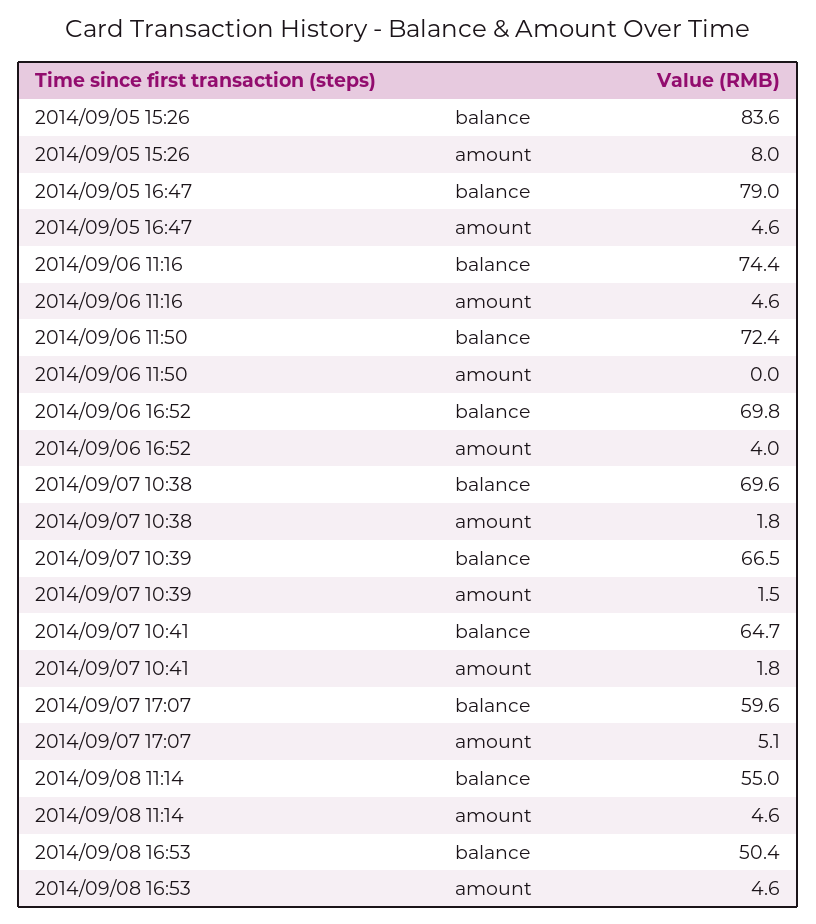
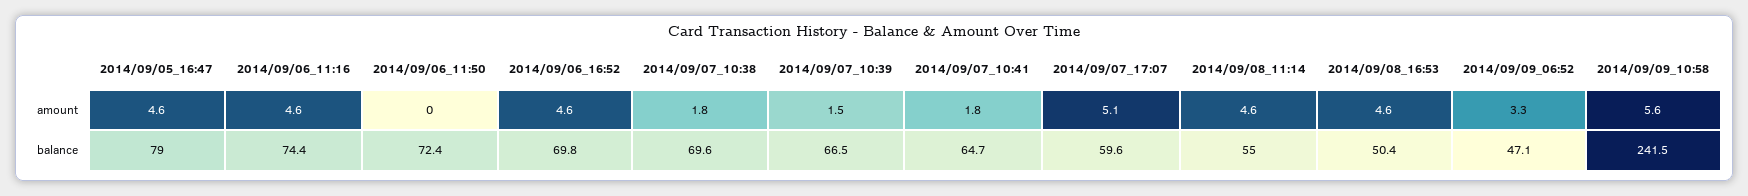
2014/09/05 15:26, balance: 83.6 -> none
2014/09/05 15:26, amount: 8 -> none
2014/09/06 16:52, amount: 4 -> 4.6
2014/09/09_06:52, amount: none -> 3.3
2014/09/09_10:58, amount: none -> 5.6
2014/09/09_06:52, balance: none -> 47.1
2014/09/09_10:58, balance: none -> 241.5

